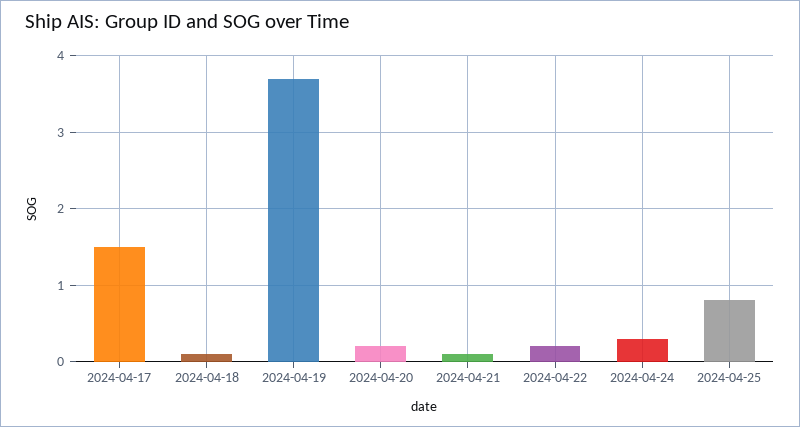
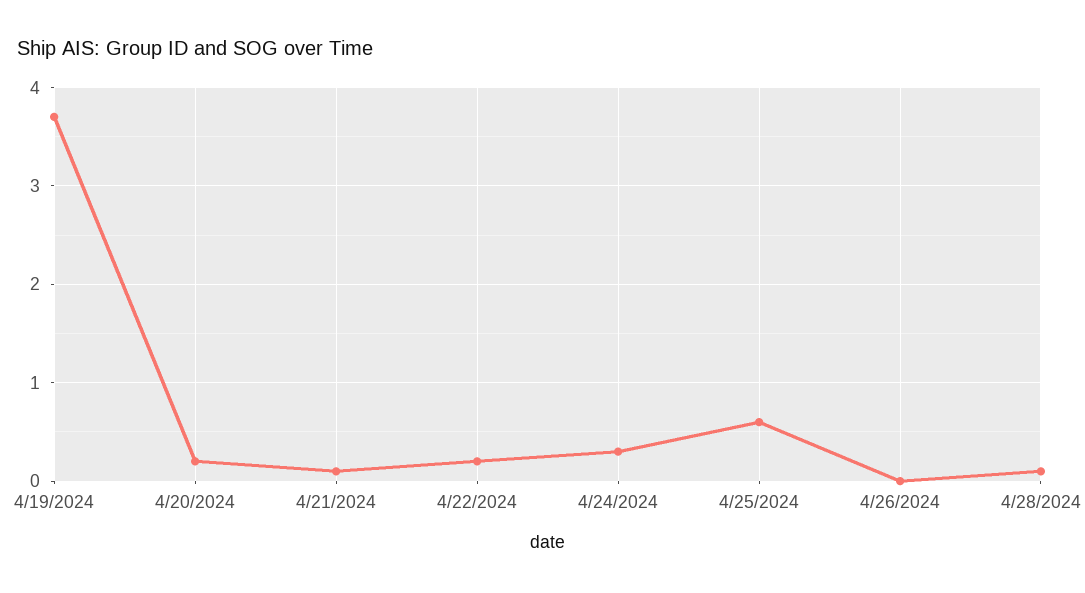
2024-04-17: 1.5 -> none
2024-04-18: 0.1 -> none
2024-04-25: 0.8 -> 0.6
4/26/2024: none -> 0
4/28/2024: none -> 0.1

